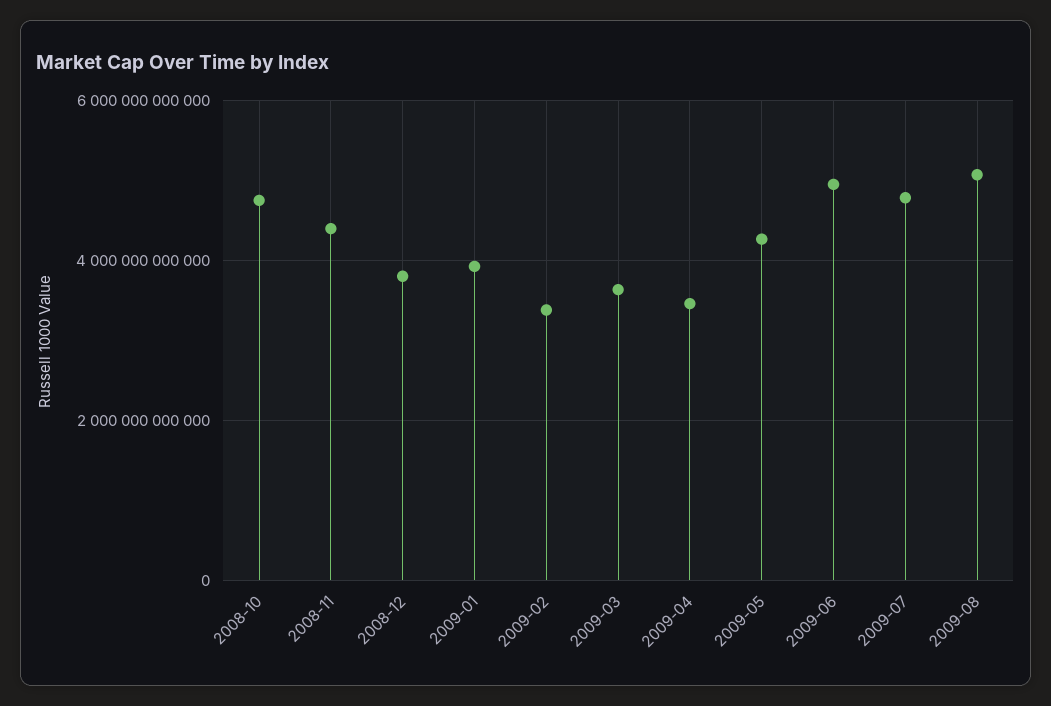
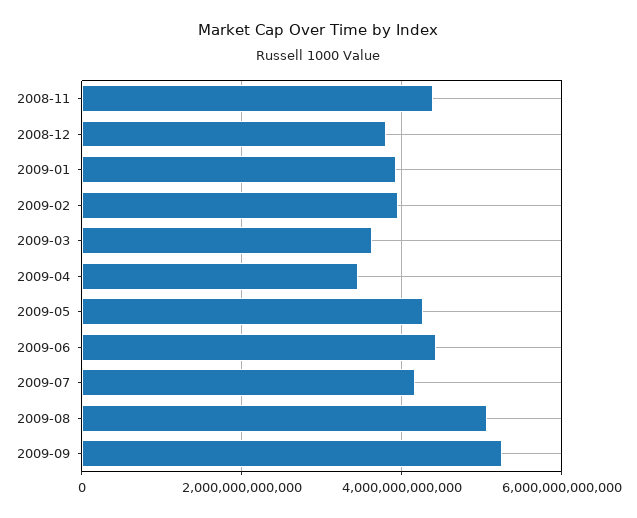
2008-10: 4800000000000 -> none
2009-02: 3400000000000 -> 4000000000000
2009-06: 5000000000000 -> 4400000000000
2009-07: 4800000000000 -> 4200000000000
2009-09: none -> 5200000000000

